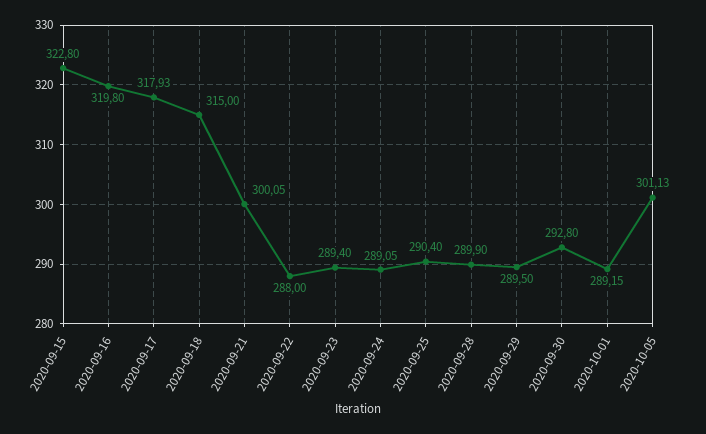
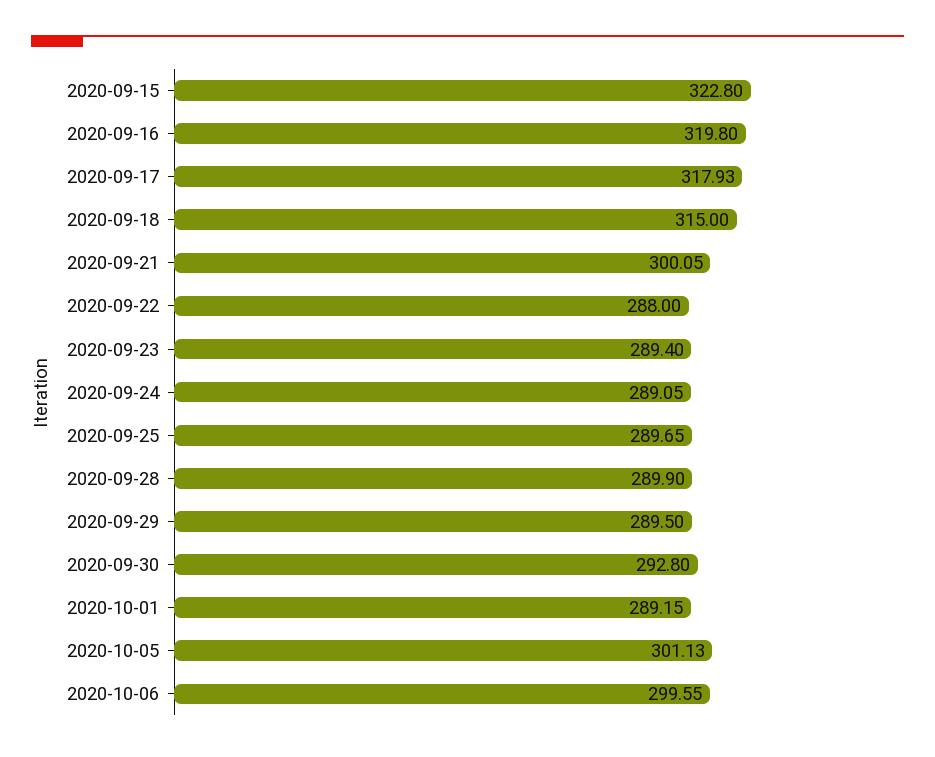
2020-09-25: 290.4 -> 289.65
2020-10-06: none -> 299.55

